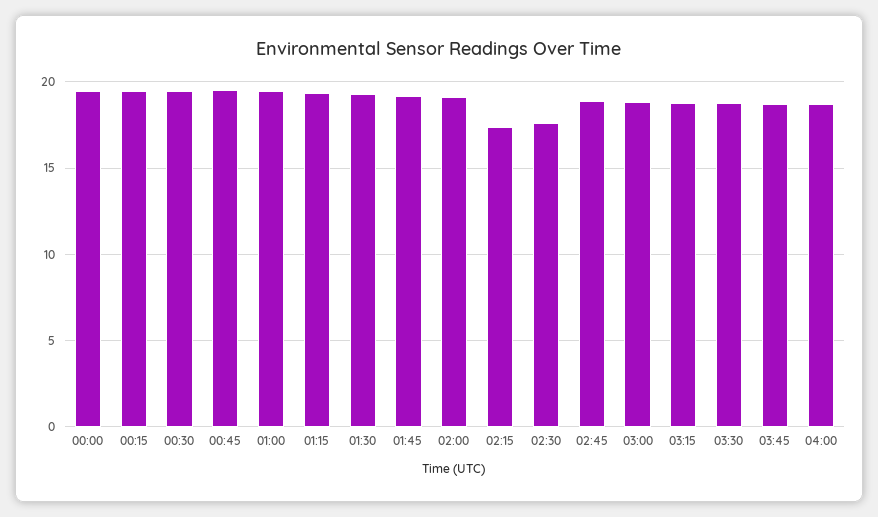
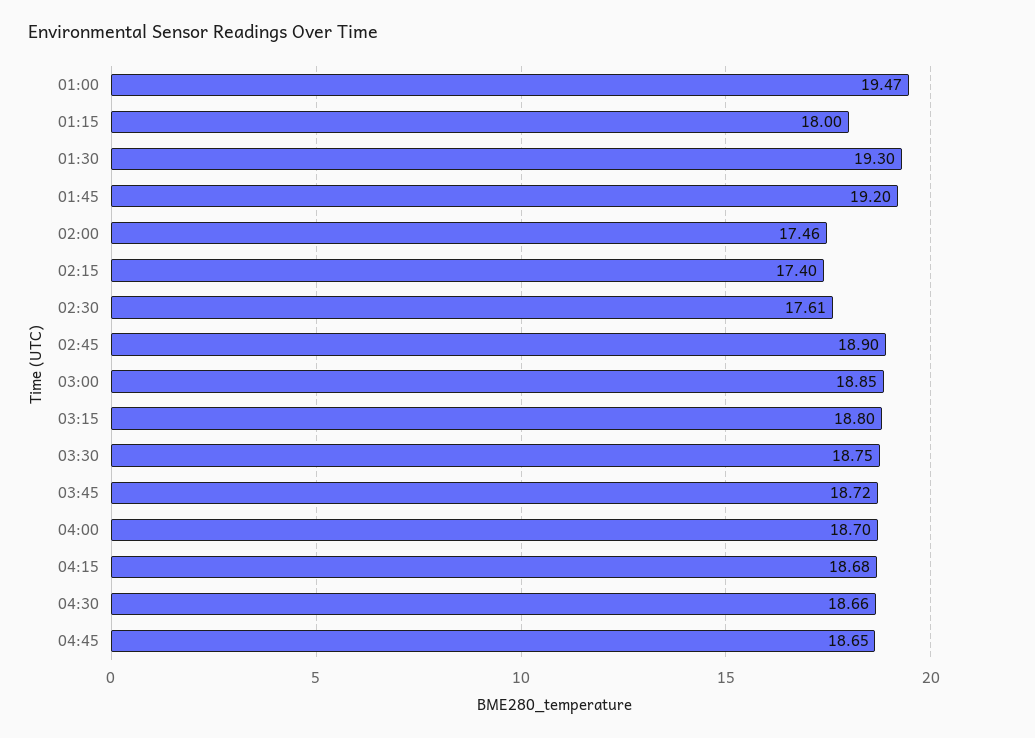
00:00: 19.5 -> none
00:15: 19.5 -> none
00:30: 19.5 -> none
00:45: 19.5 -> none
01:15: 19.5 -> 18
02:00: 19 -> 17.46
04:15: none -> 18.68
04:30: none -> 18.66
04:45: none -> 18.65

